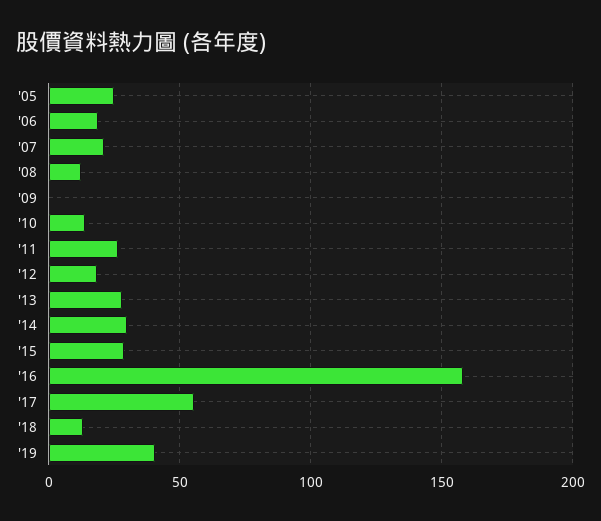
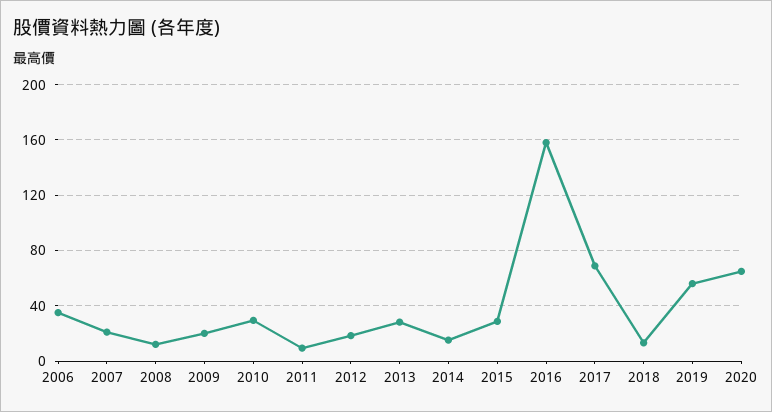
'05: 25 -> none
'06: 20 -> 35
'09: 0 -> 20
'10: 15 -> 30
'11: 25 -> 10
'14: 30 -> 15
'17: 55 -> 70
'19: 40 -> 55
2020: none -> 65

